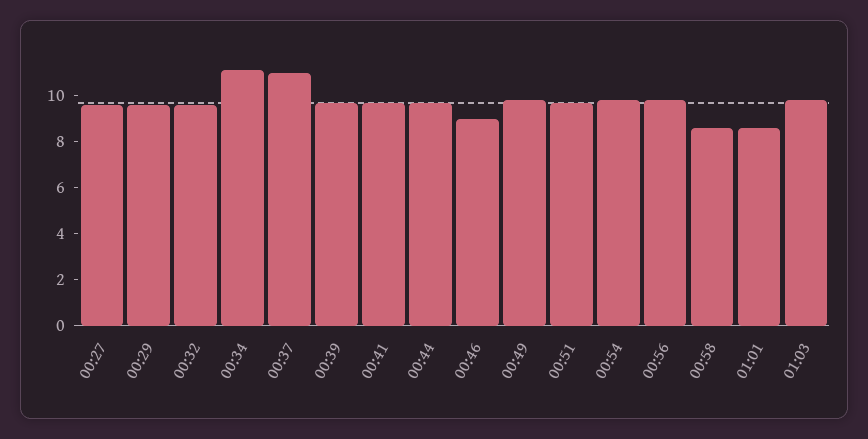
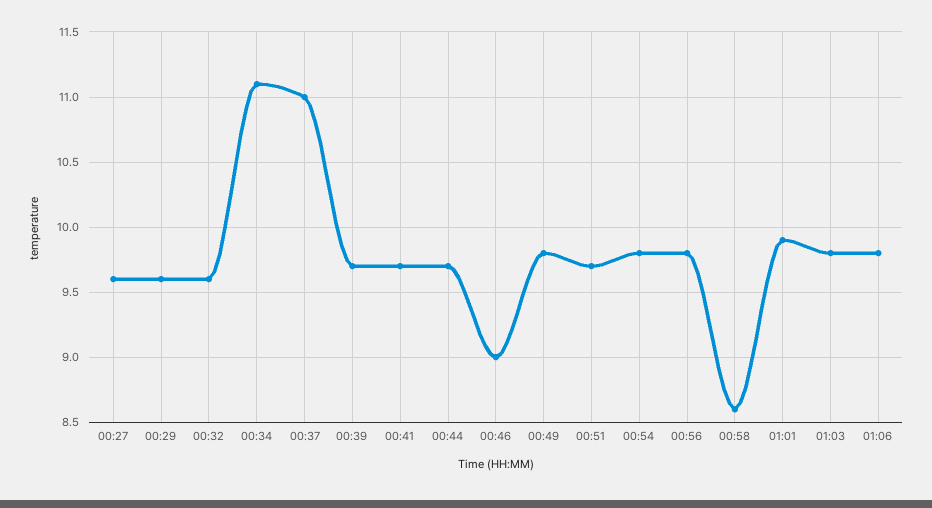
01:01: 8.5 -> 9.9
01:06: none -> 9.8

